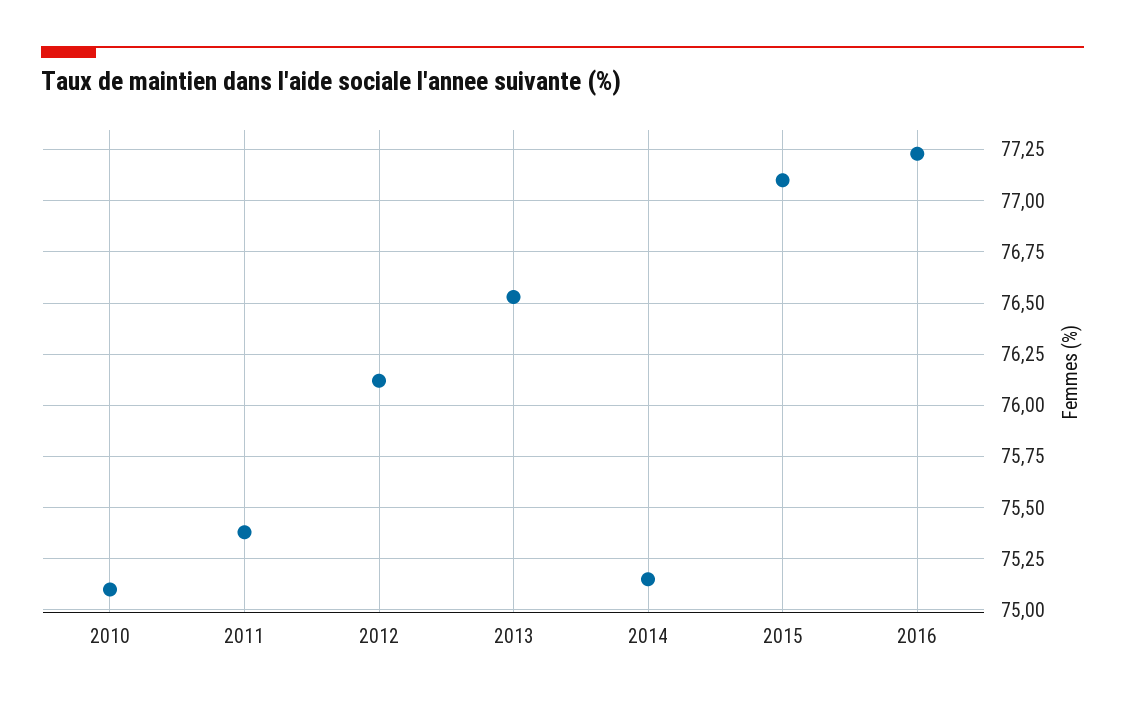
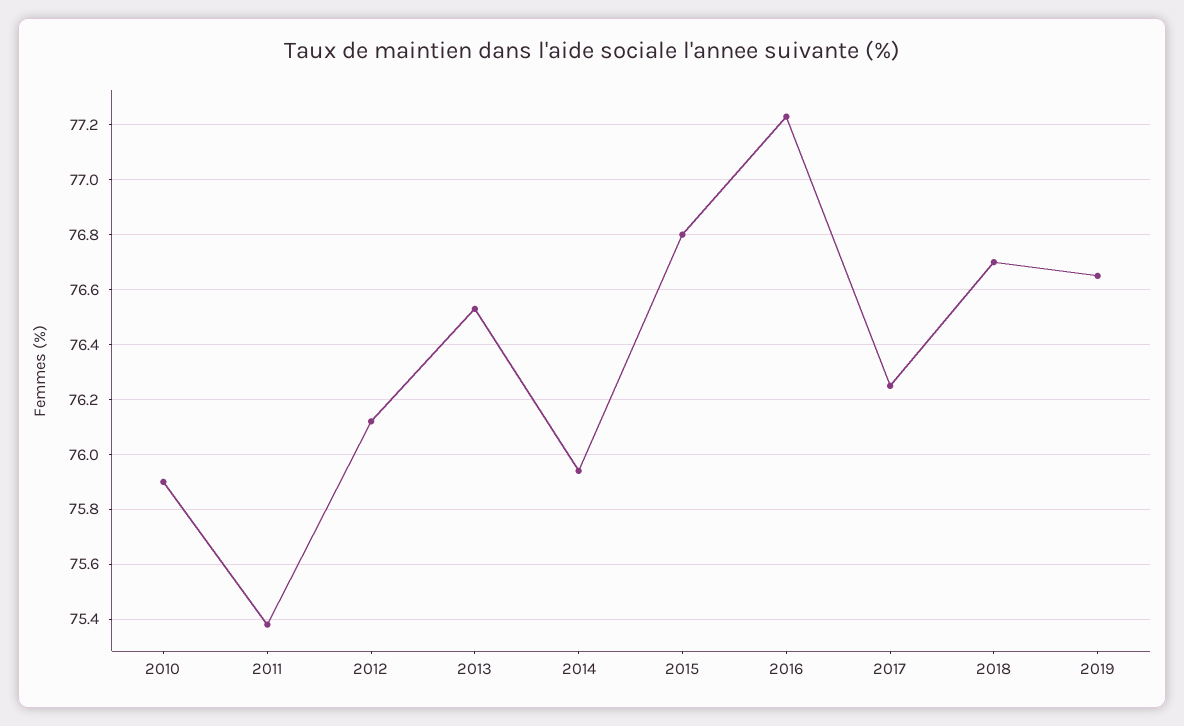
2010: 75.1 -> 75.9
2014: 75.15 -> 75.95
2015: 77.1 -> 76.8
2017: none -> 76.25
2018: none -> 76.7
2019: none -> 76.65

